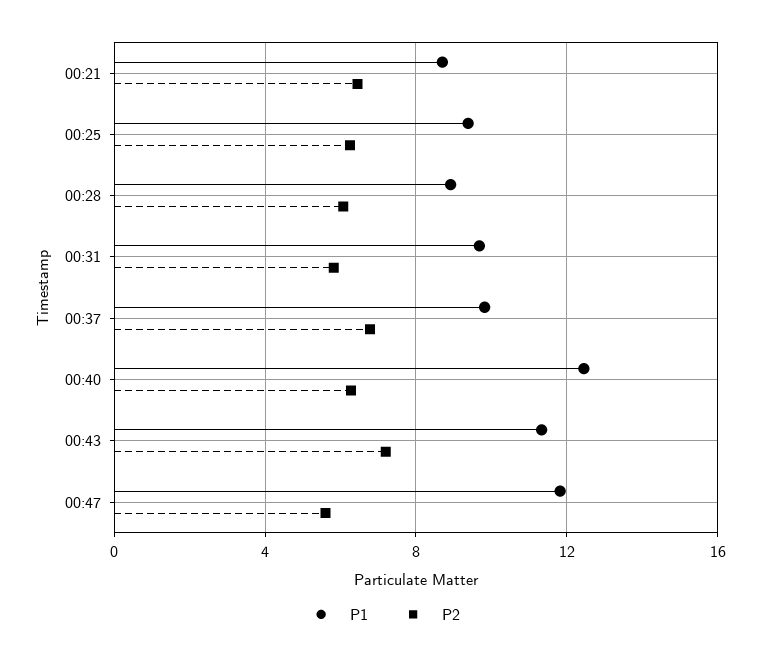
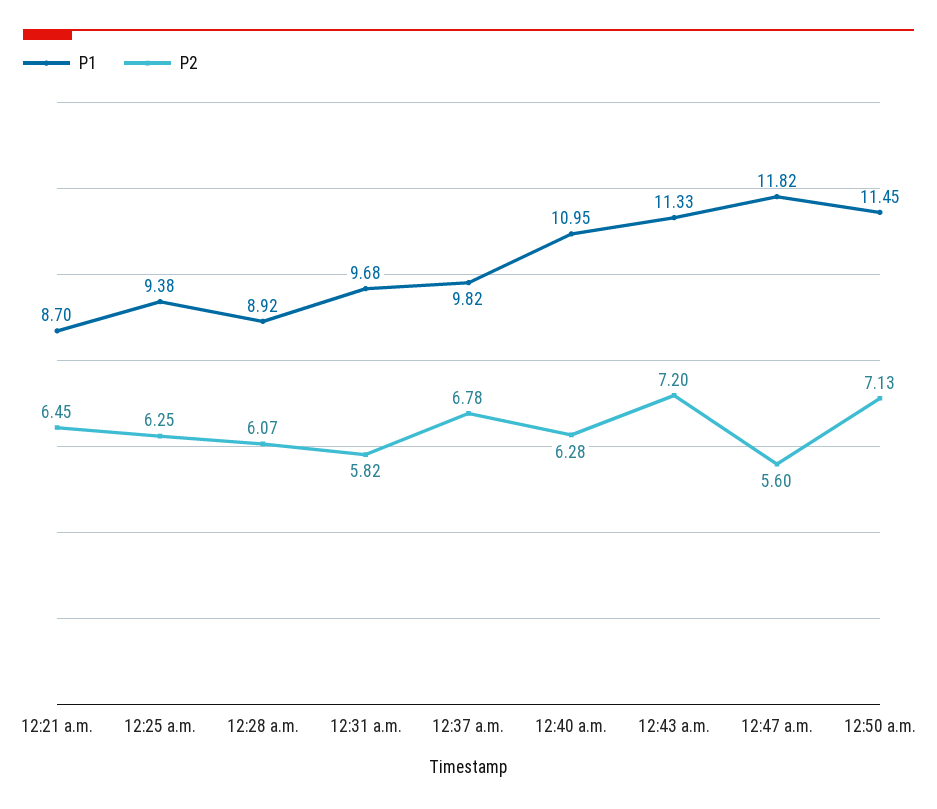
P1, 00:40: 12.5 -> 10.95
P1, 12:50 a.m.: none -> 11.45
P2, 12:50 a.m.: none -> 7.13

